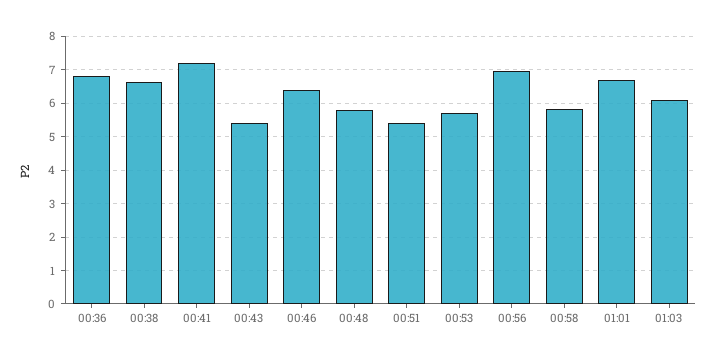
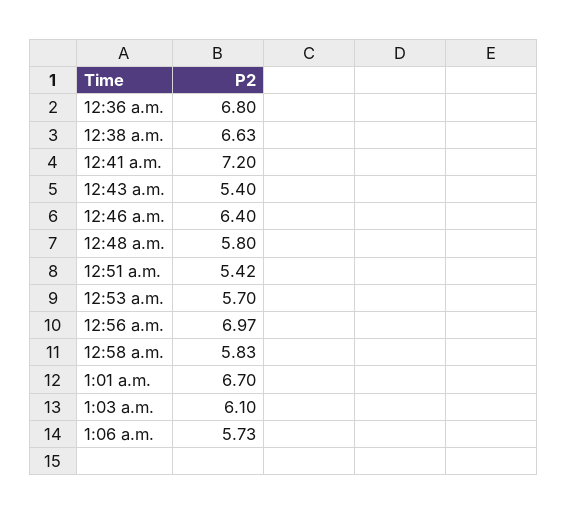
1:06 a.m.: none -> 5.73

